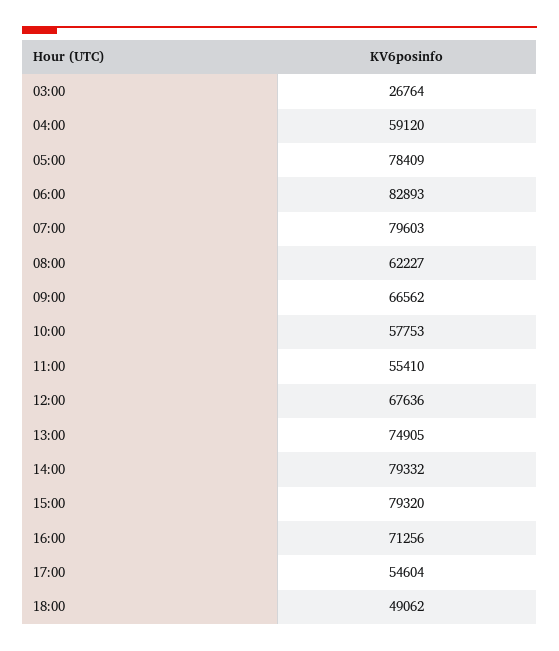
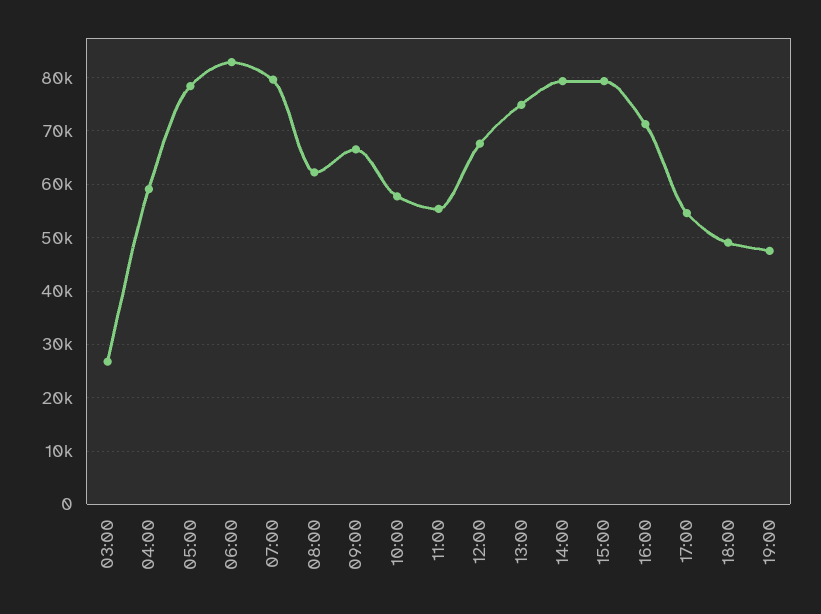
19:00: none -> 48000

